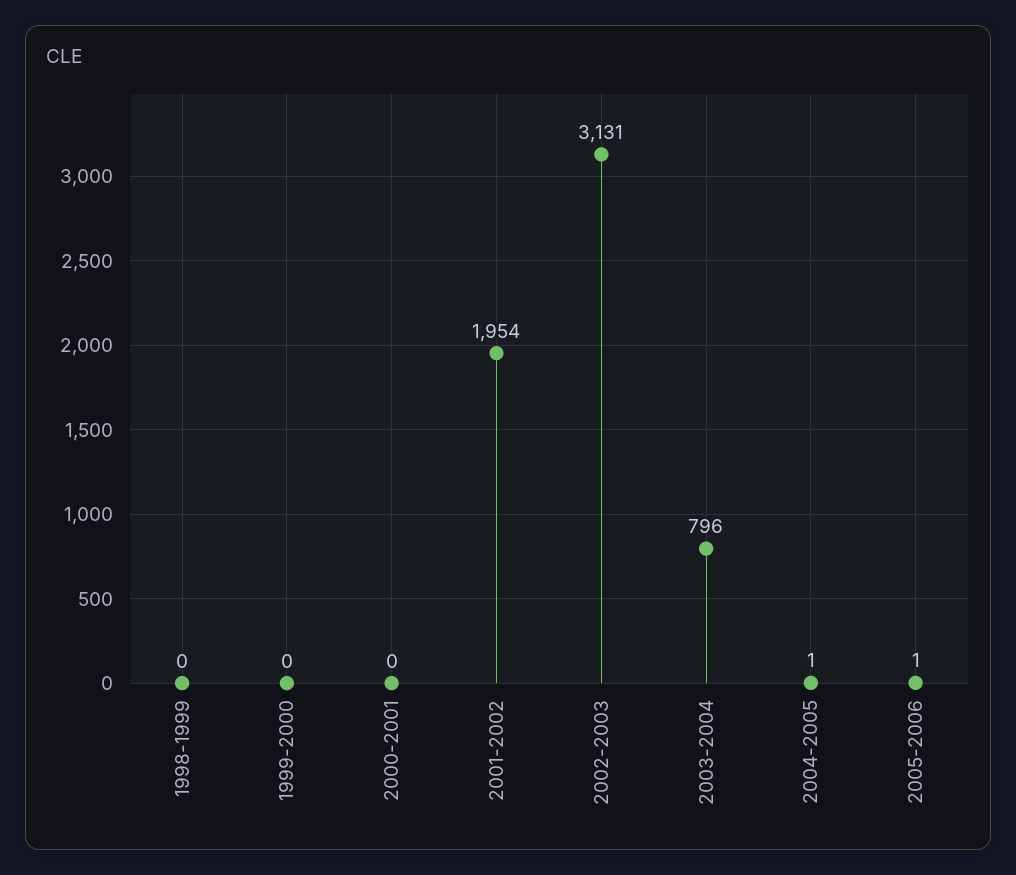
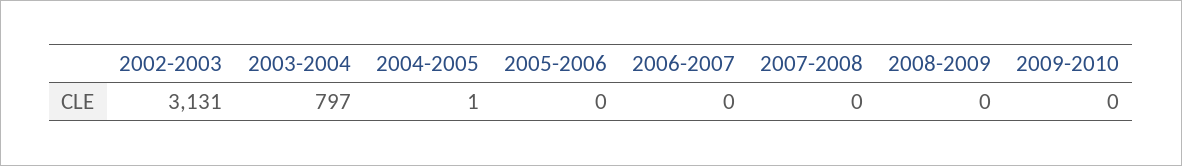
1998-1999: 0 -> none
1999-2000: 0 -> none
2000-2001: 0 -> none
2001-2002: 1954 -> none
2003-2004: 796 -> 797
2005-2006: 1 -> 0
2006-2007: none -> 0
2007-2008: none -> 0
2008-2009: none -> 0
2009-2010: none -> 0

